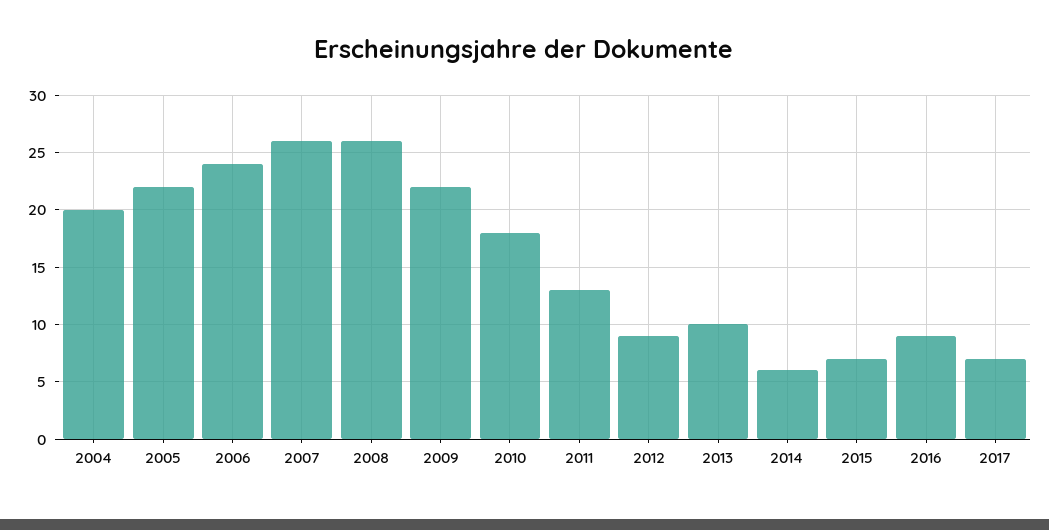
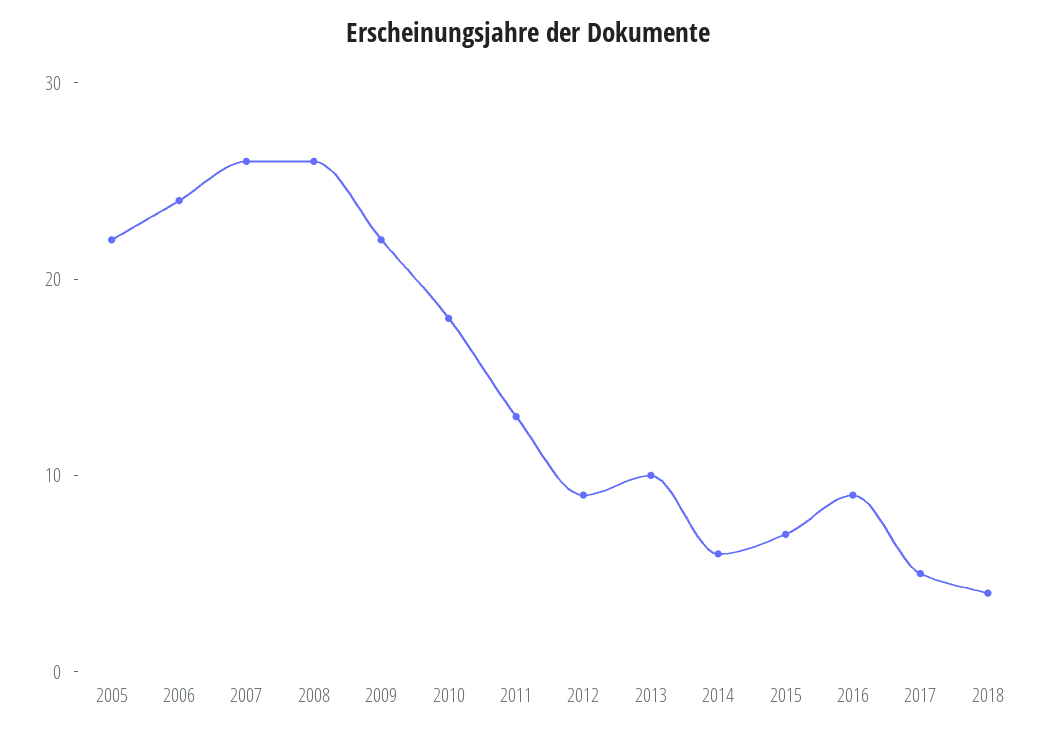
2004: 20 -> none
2017: 7 -> 5
2018: none -> 4

